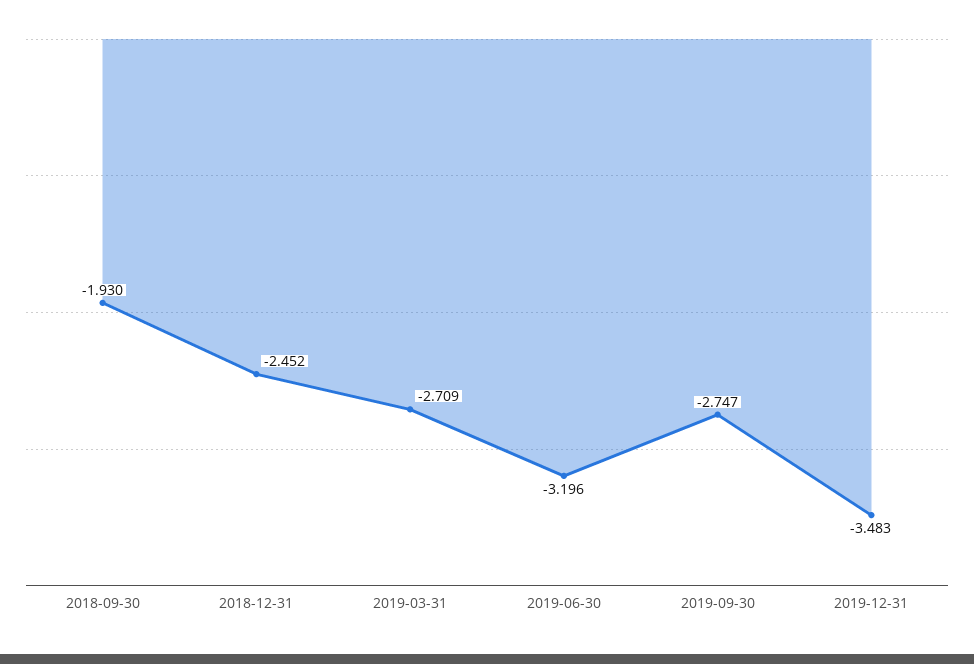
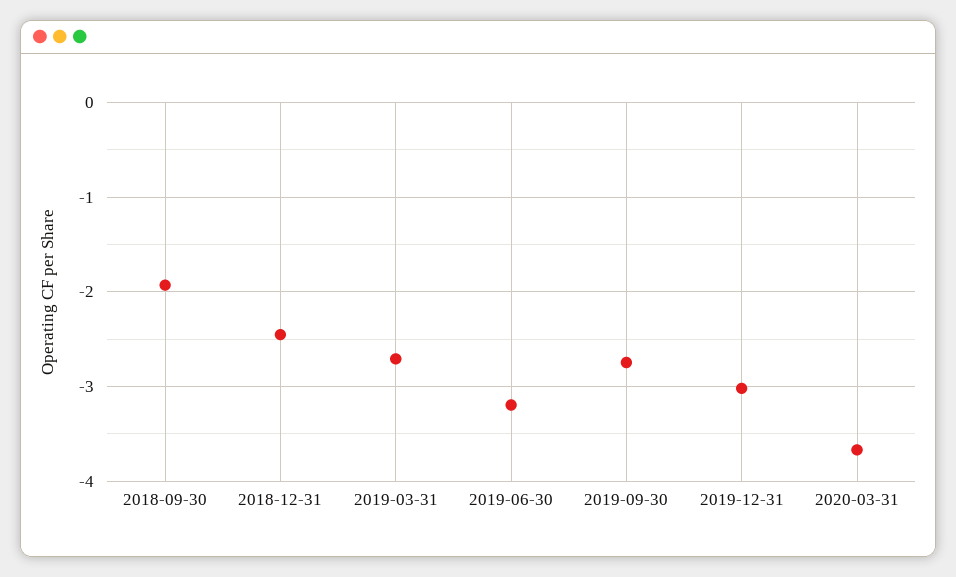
2019-12-31: -3.483 -> -3
2020-03-31: none -> -3.7

